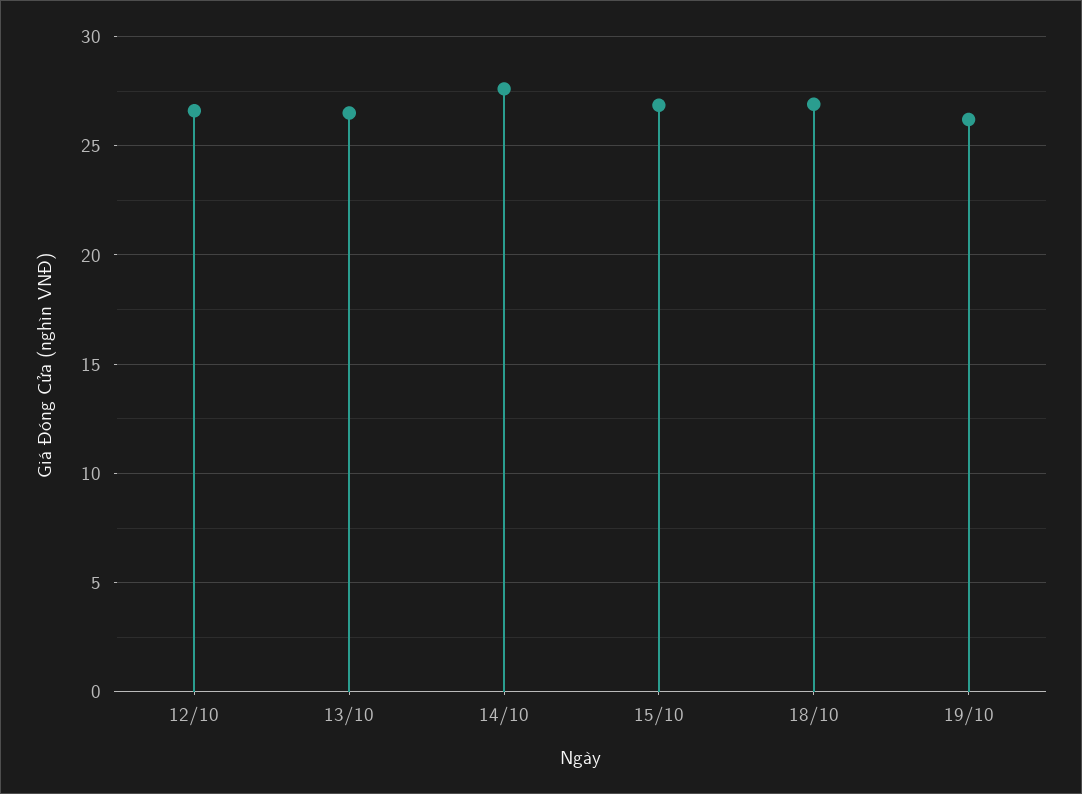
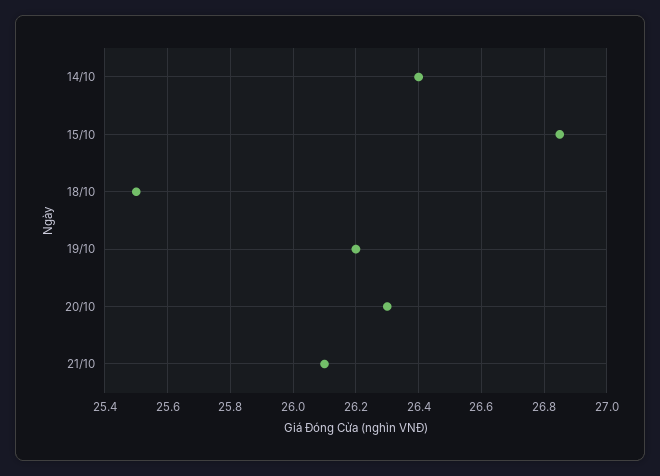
12/10: 26.5 -> none
13/10: 26.5 -> none
14/10: 27.5 -> 26.4
18/10: 27 -> 25.5
20/10: none -> 26.3
21/10: none -> 26.1

